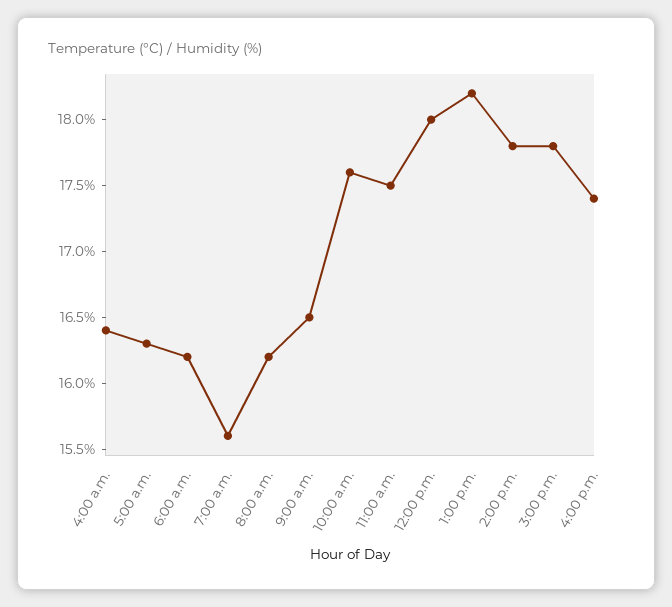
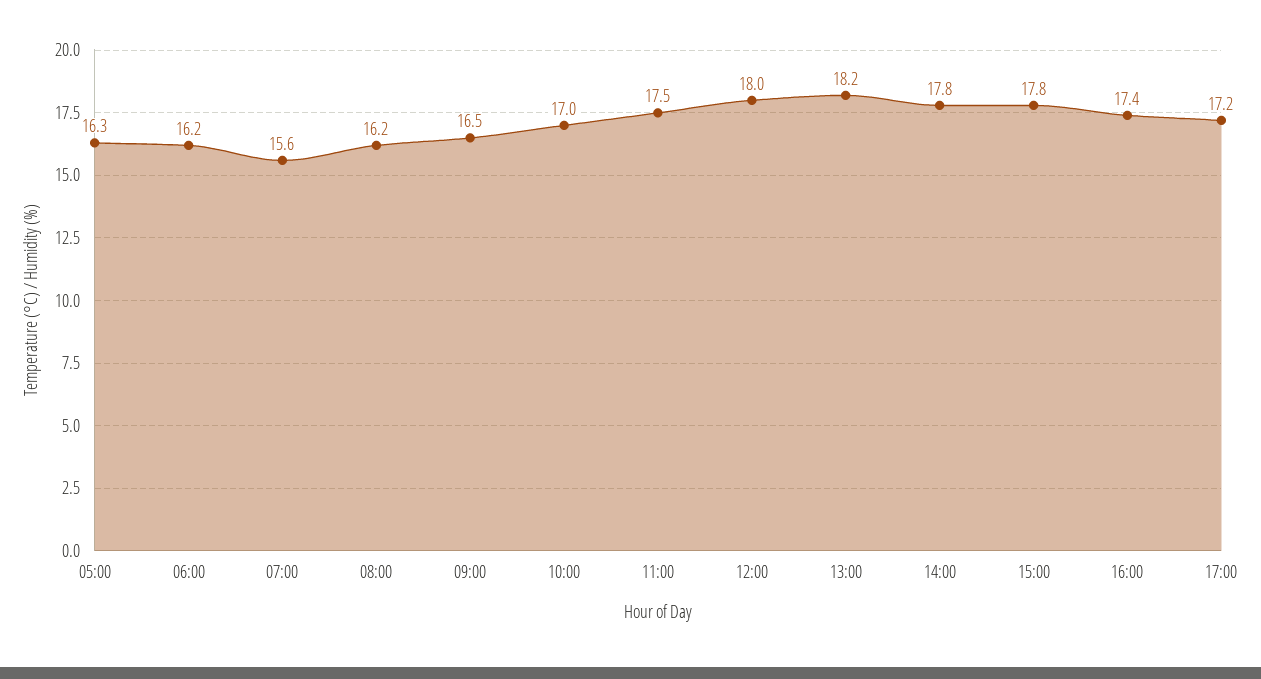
4:00 a.m.: 16.4 -> none
10:00 a.m.: 17.6 -> 17
17:00: none -> 17.2

